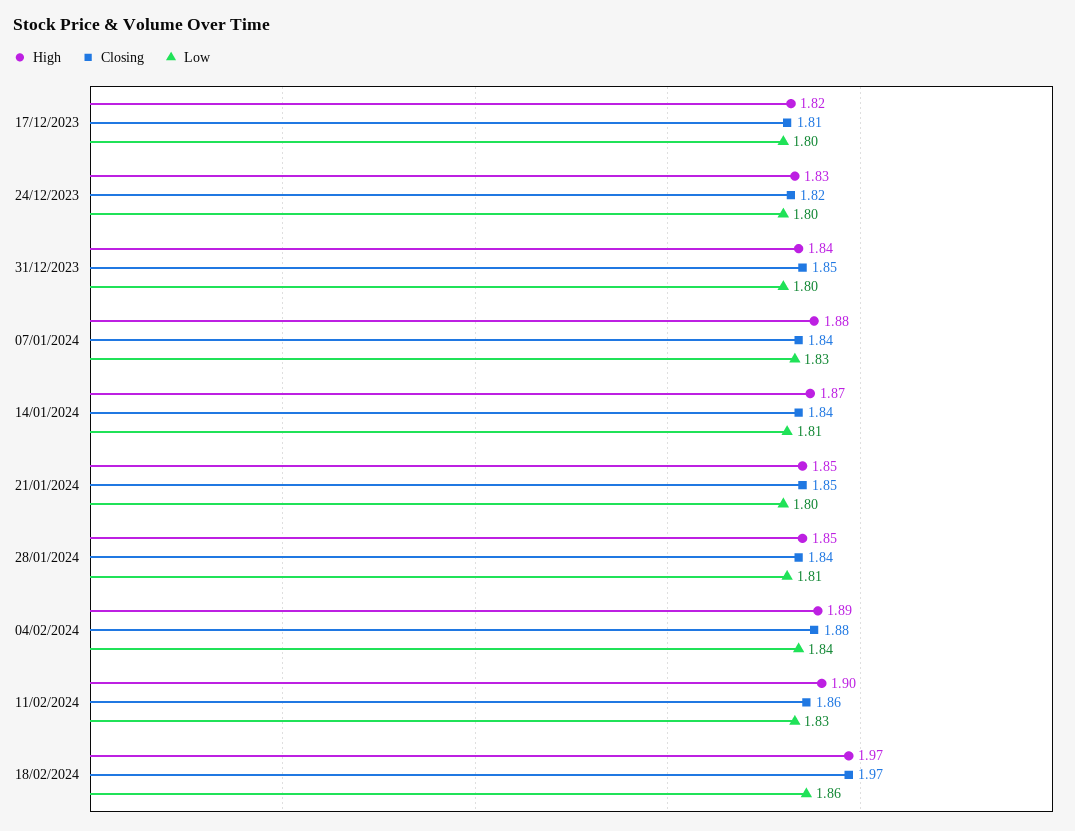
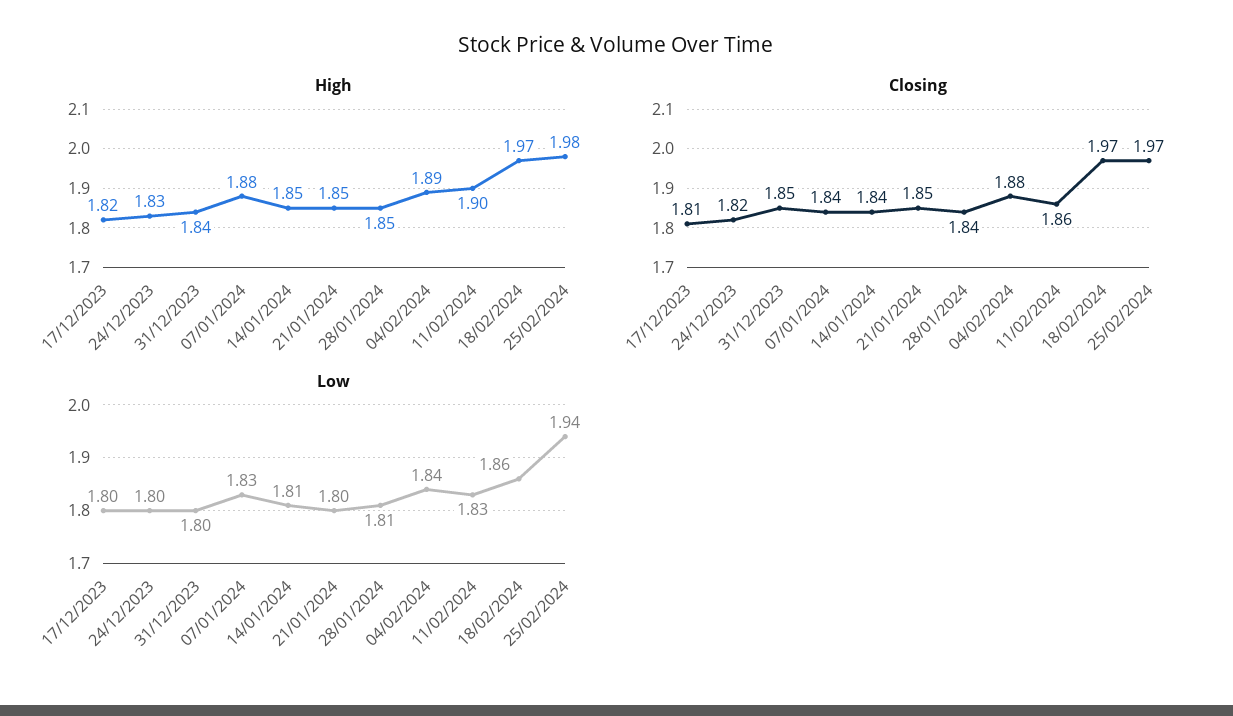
High, 14/01/2024: 1.87 -> 1.85
High, 25/02/2024: none -> 1.98
Closing, 25/02/2024: none -> 1.97
Low, 25/02/2024: none -> 1.94

